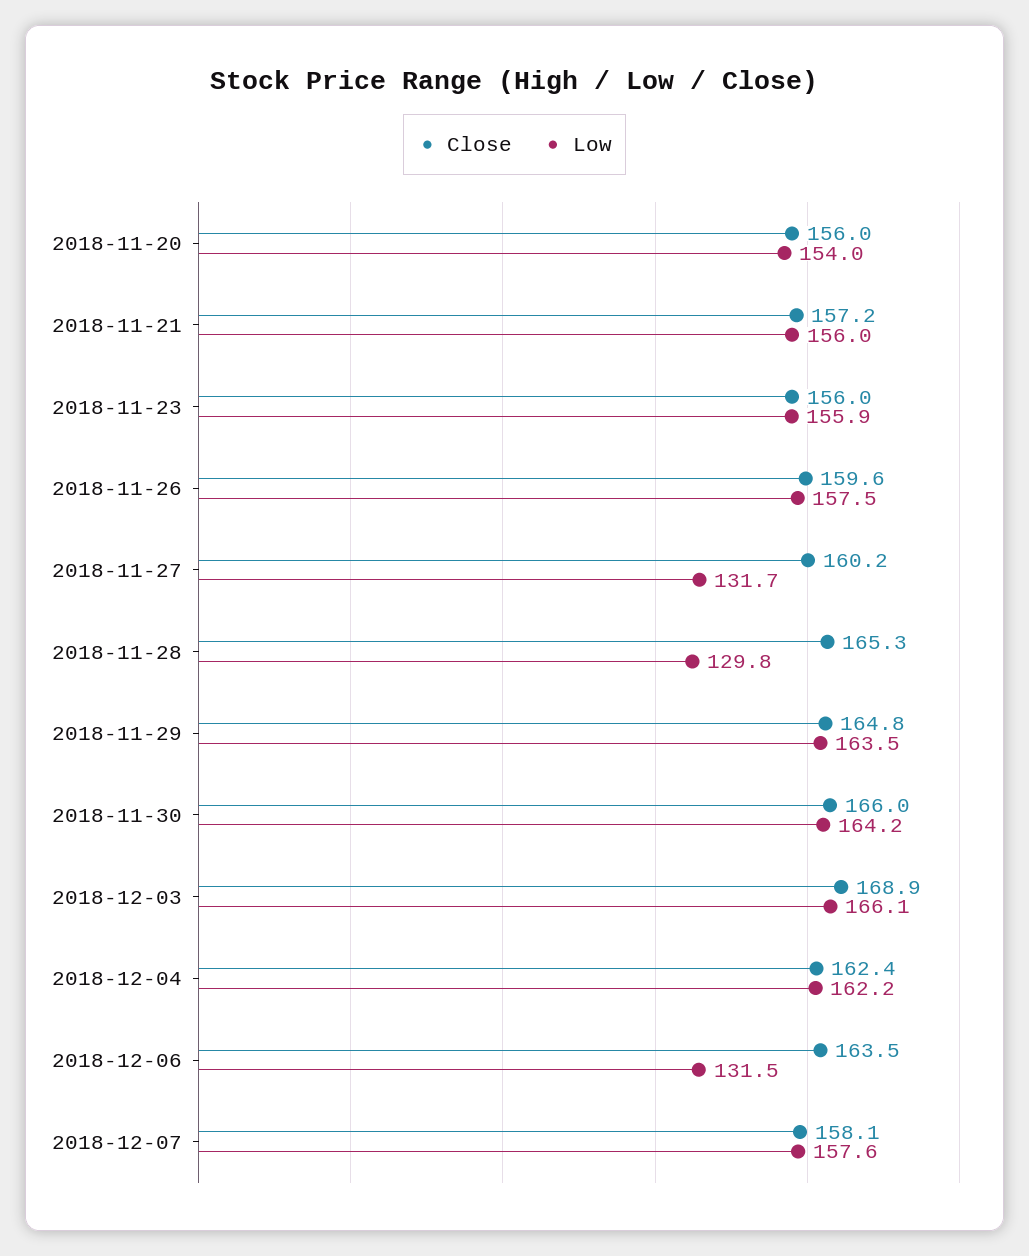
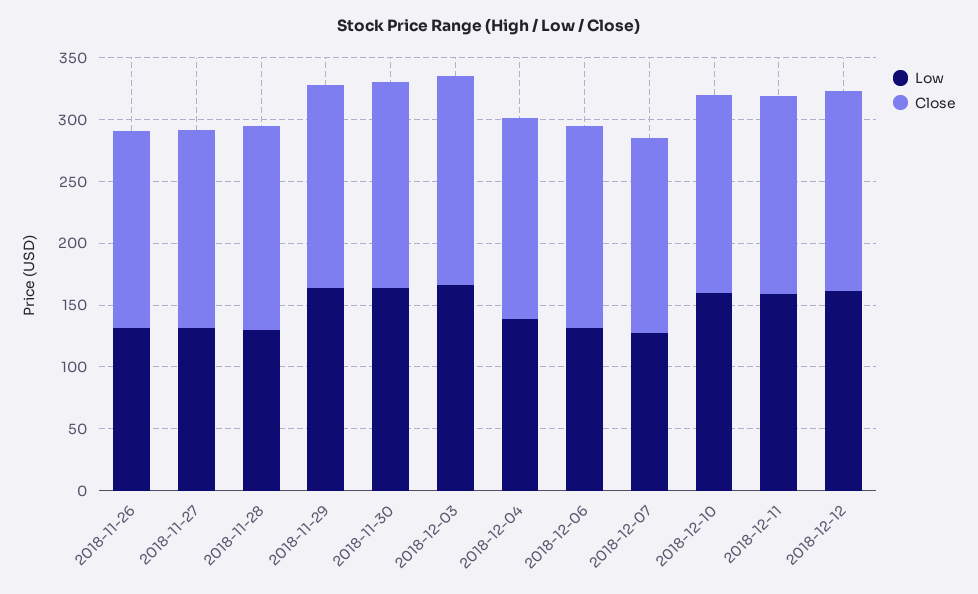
Close, 2018-11-20: 156 -> none
Low, 2018-11-20: 154 -> none
Close, 2018-11-21: 157.2 -> none
Low, 2018-11-21: 156 -> none
Close, 2018-11-23: 156 -> none
Low, 2018-11-23: 155.9 -> none
Low, 2018-11-26: 157.5 -> 130
Low, 2018-12-04: 162.2 -> 140
Low, 2018-12-07: 157.6 -> 130
Low, 2018-12-10: none -> 160
Close, 2018-12-10: none -> 160
Low, 2018-12-11: none -> 160
Close, 2018-12-11: none -> 160
Low, 2018-12-12: none -> 160
Close, 2018-12-12: none -> 160

